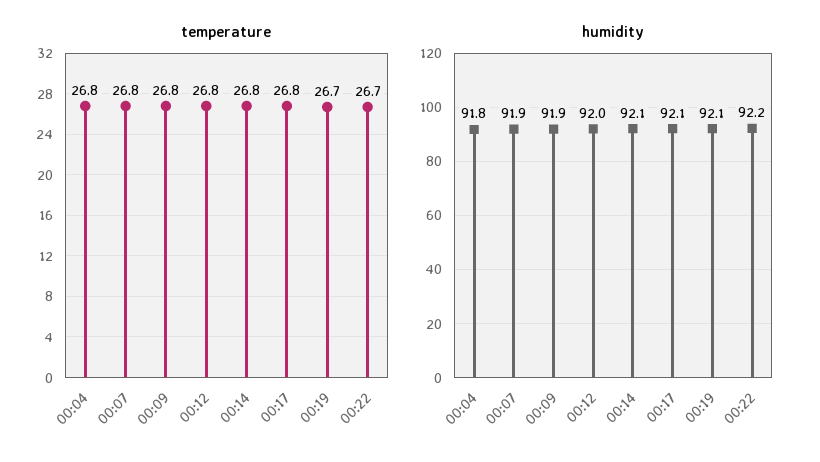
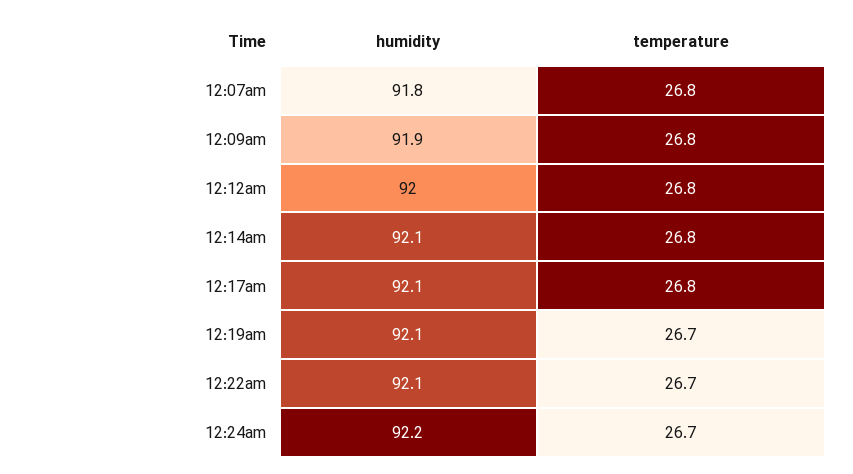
temperature, 00:04: 26.8 -> none
humidity, 00:04: 91.8 -> none
humidity, 00:07: 91.9 -> 91.8
humidity, 00:22: 92.2 -> 92.1
humidity, 12:24am: none -> 92.2
temperature, 12:24am: none -> 26.7

